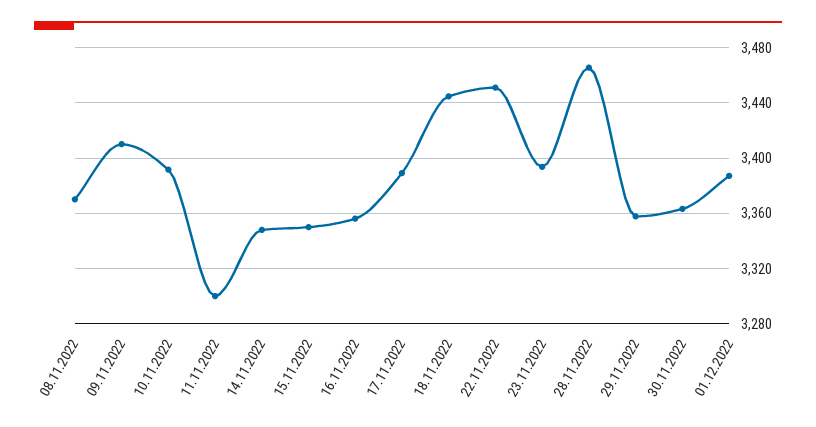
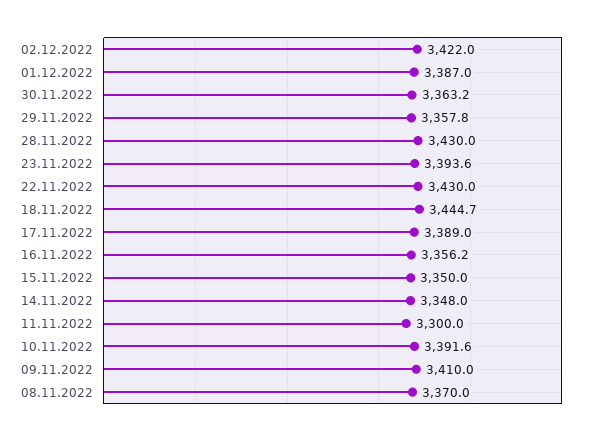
22.11.2022: 3450 -> 3430
28.11.2022: 3465 -> 3430
02.12.2022: none -> 3422

